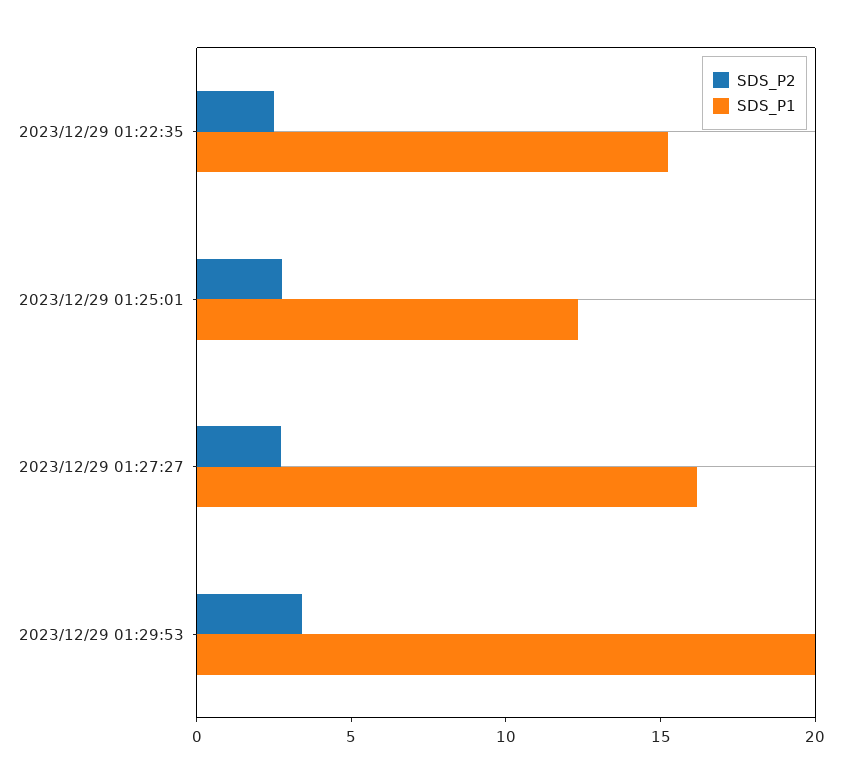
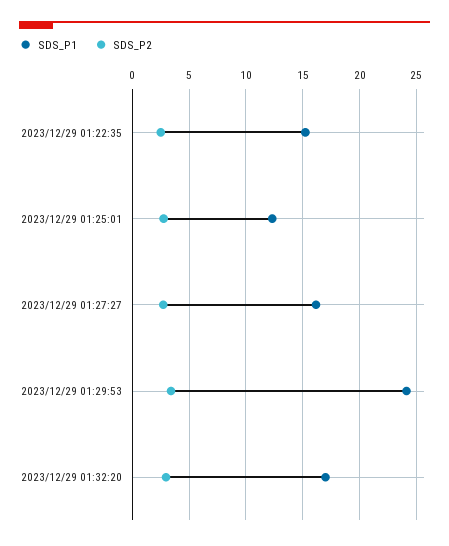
SDS_P1, 2023/12/29 01:29:53: 20 -> 24
SDS_P1, 2023/12/29 01:32:20: none -> 17
SDS_P2, 2023/12/29 01:32:20: none -> 3

